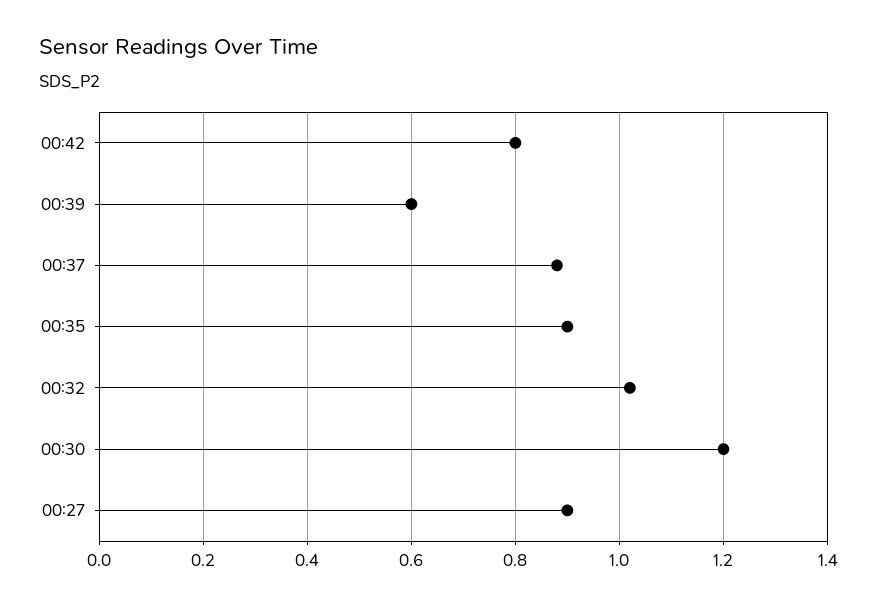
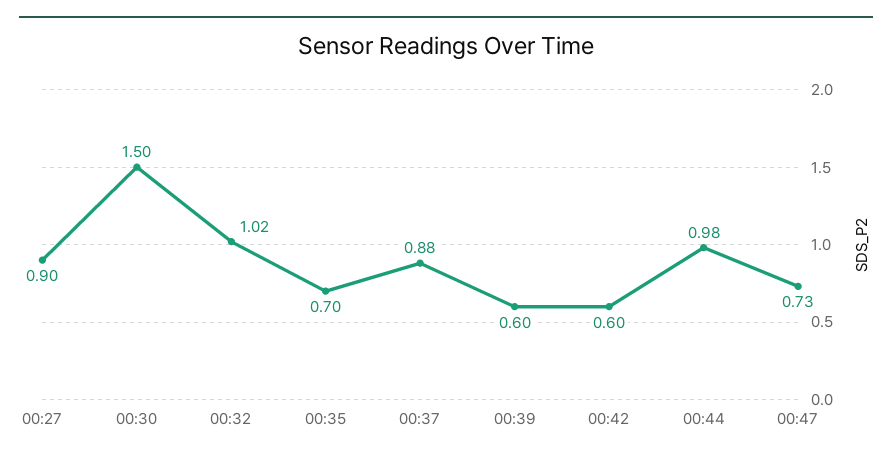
00:42: 0.8 -> 0.6
00:35: 0.9 -> 0.7
00:30: 1.2 -> 1.5
00:44: none -> 0.98
00:47: none -> 0.73

